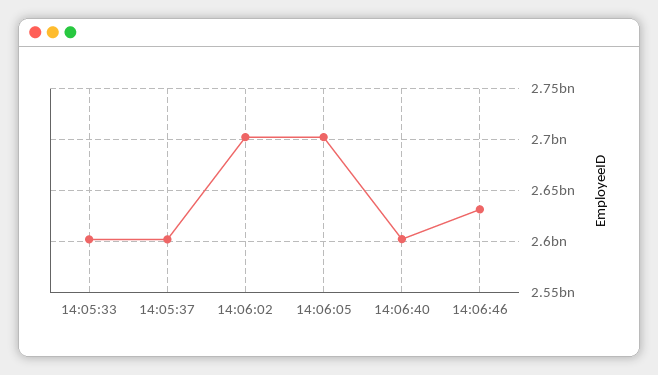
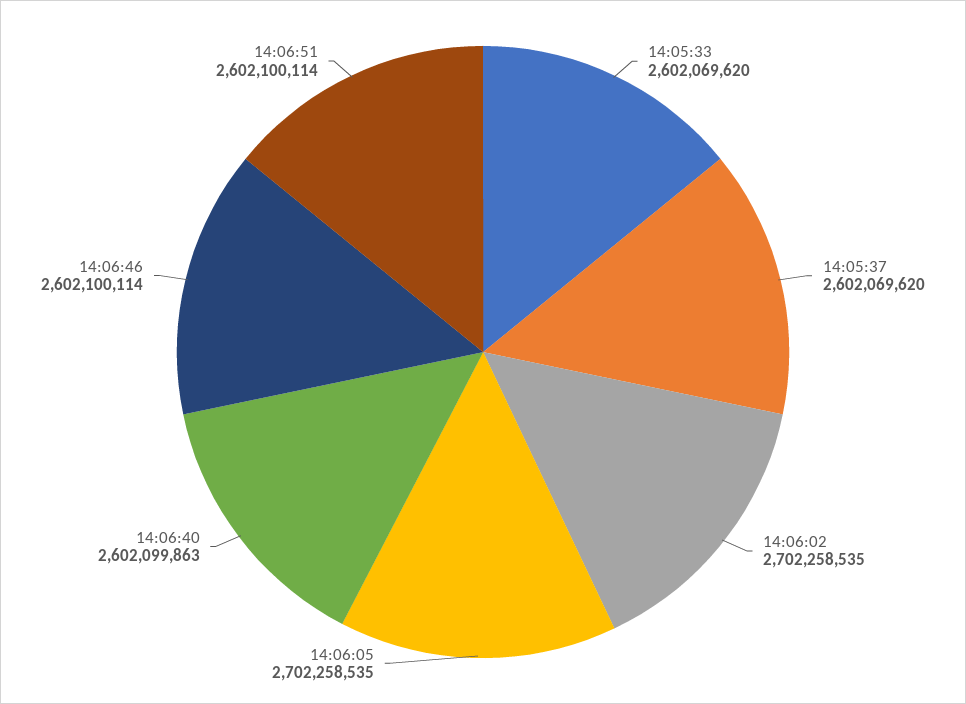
14:06:46: 2630000000 -> 2602100114
14:06:51: none -> 2602100114

